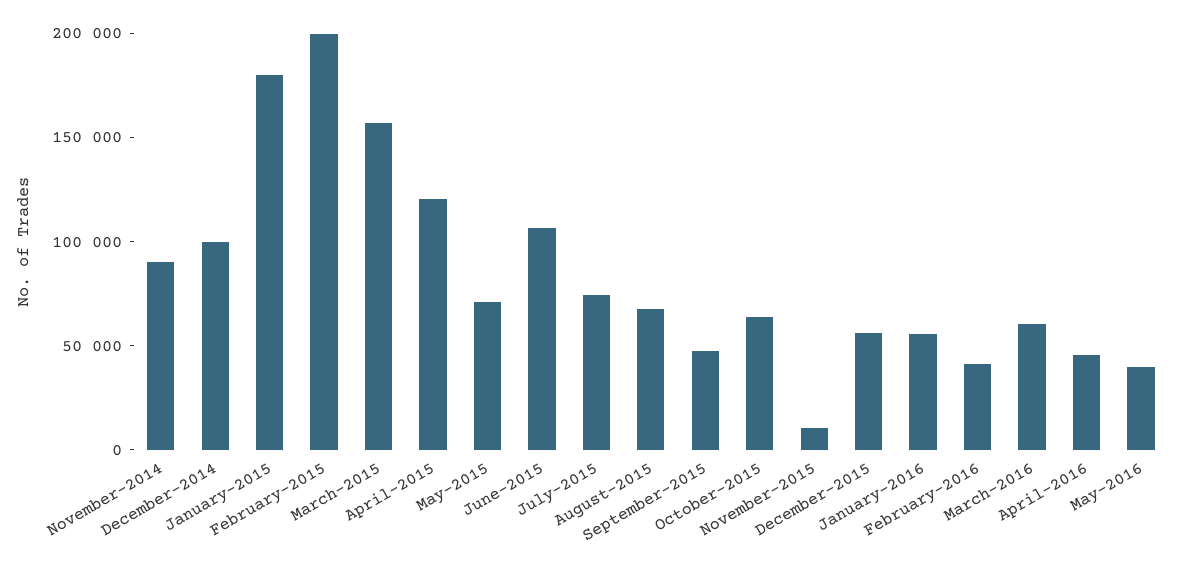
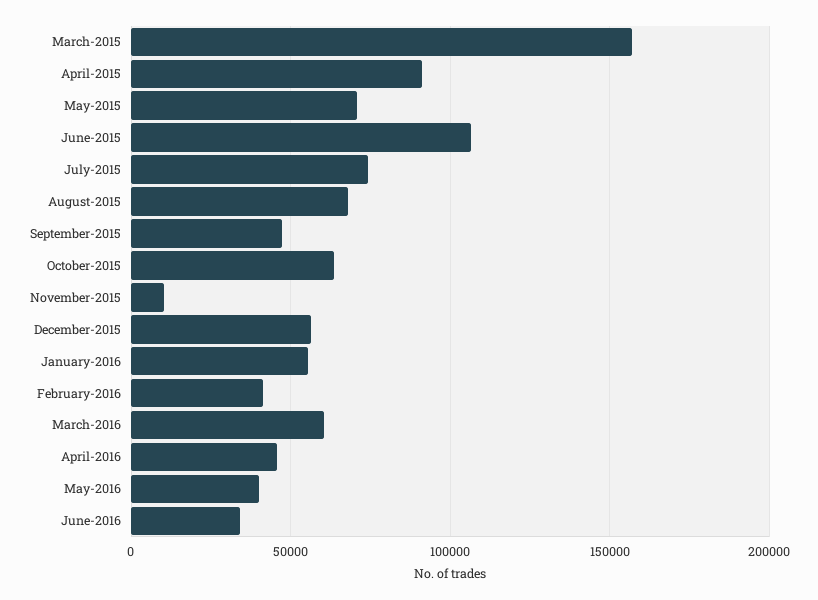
November-2014: 90000 -> none
December-2014: 100000 -> none
January-2015: 180000 -> none
February-2015: 200000 -> none
April-2015: 120000 -> 90000
June-2016: none -> 35000

